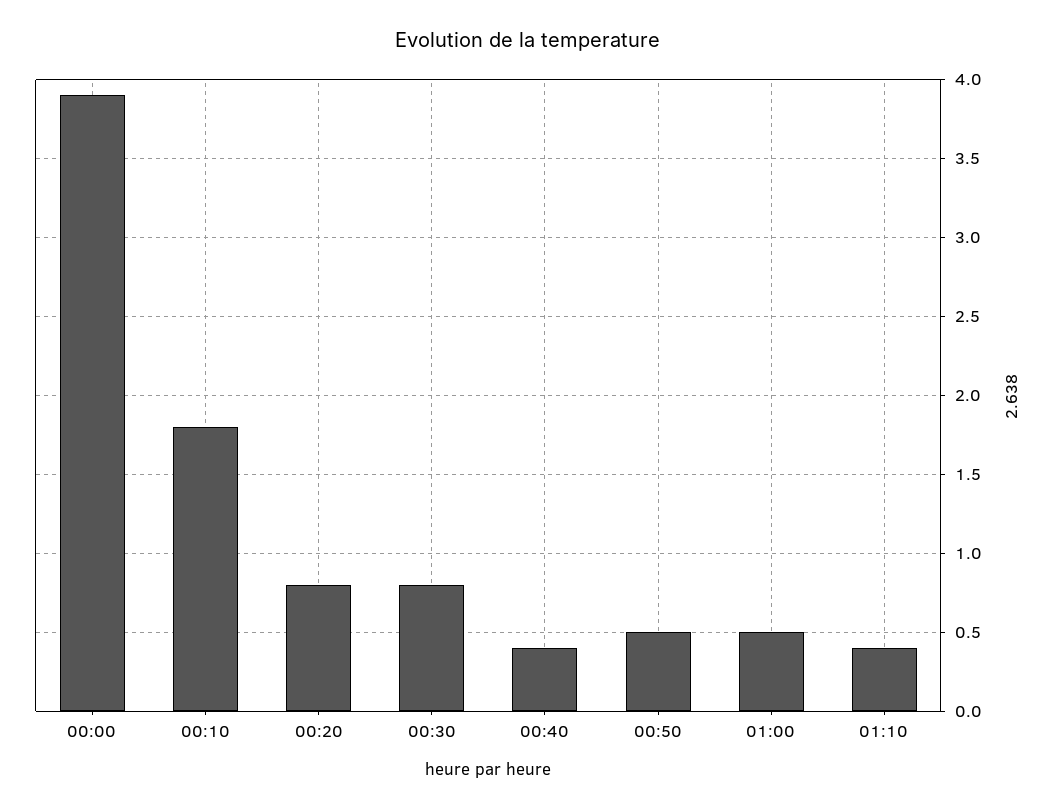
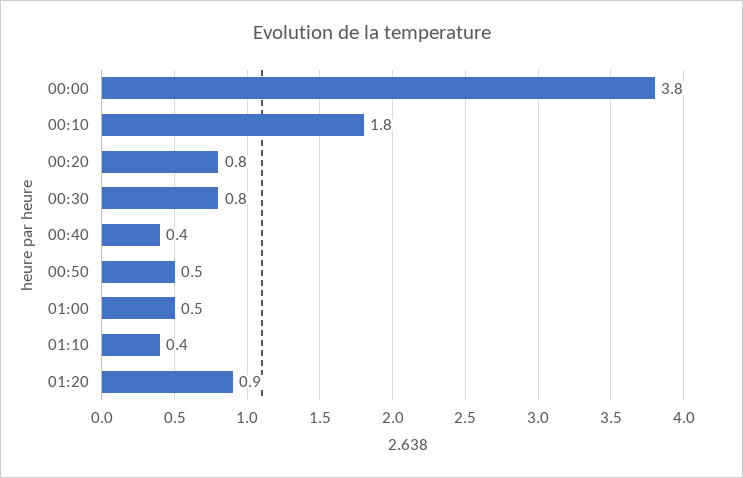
00:00: 3.9 -> 3.8
01:20: none -> 0.9

